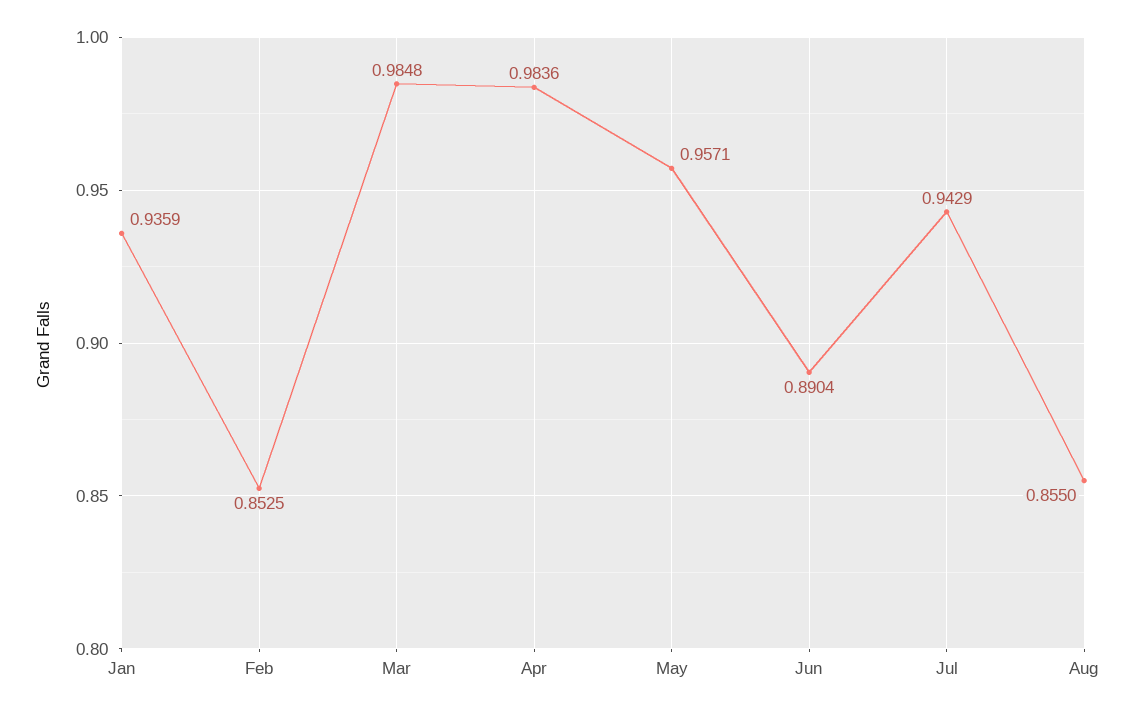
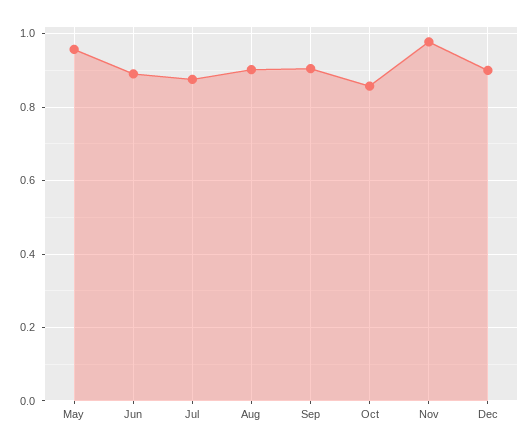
Jan: 0.9359 -> none
Feb: 0.8525 -> none
Mar: 0.9848 -> none
Apr: 0.9836 -> none
Jul: 0.9429 -> 0.88
Aug: 0.855 -> 0.9
Sep: none -> 0.9
Oct: none -> 0.86
Nov: none -> 0.98
Dec: none -> 0.9

